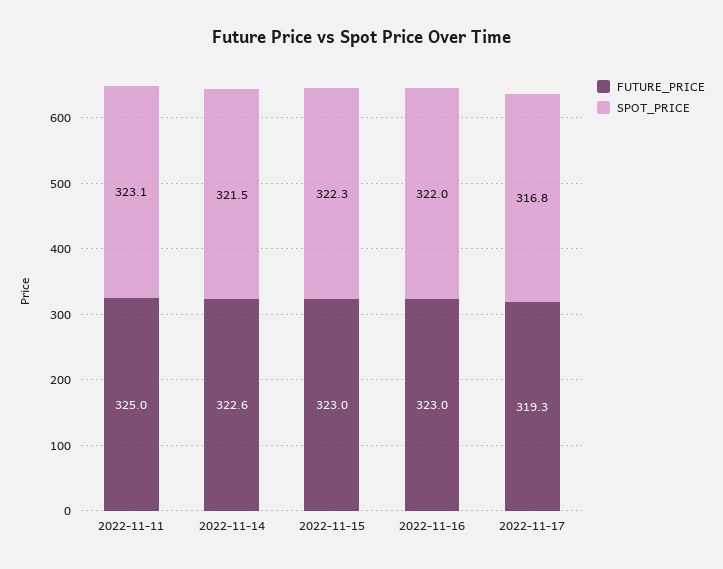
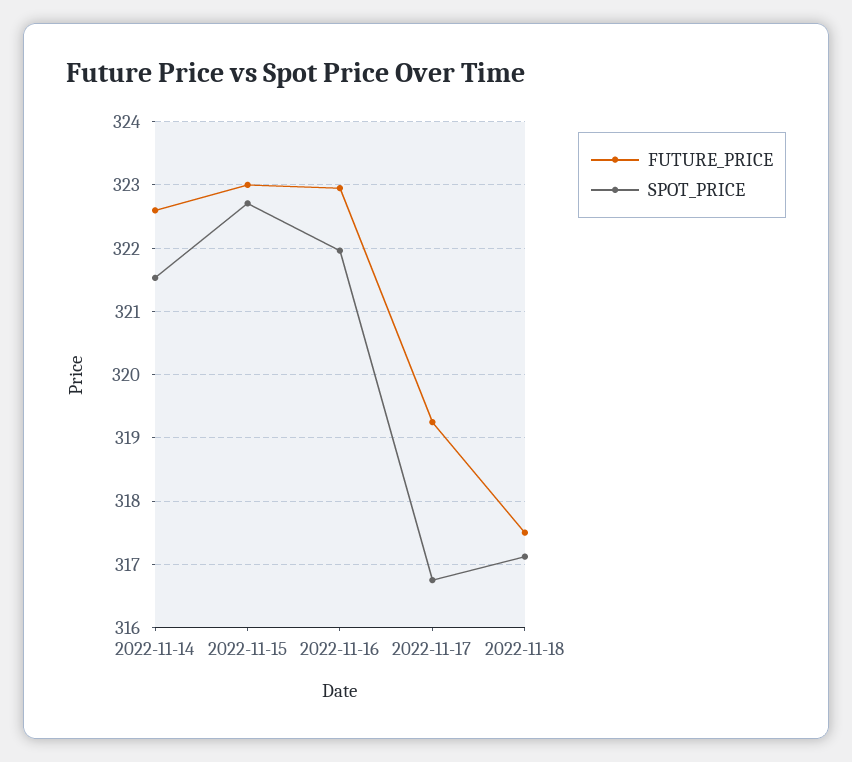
FUTURE_PRICE, 2022-11-11: 325 -> none
SPOT_PRICE, 2022-11-11: 323.1 -> none
SPOT_PRICE, 2022-11-15: 322.3 -> 322.7
FUTURE_PRICE, 2022-11-18: none -> 317.5
SPOT_PRICE, 2022-11-18: none -> 317.1

